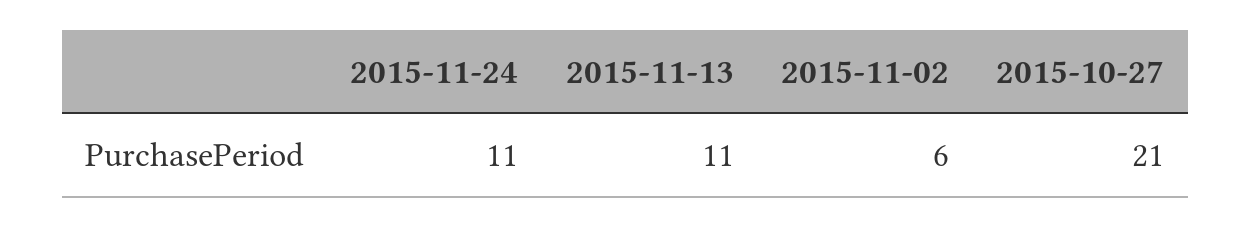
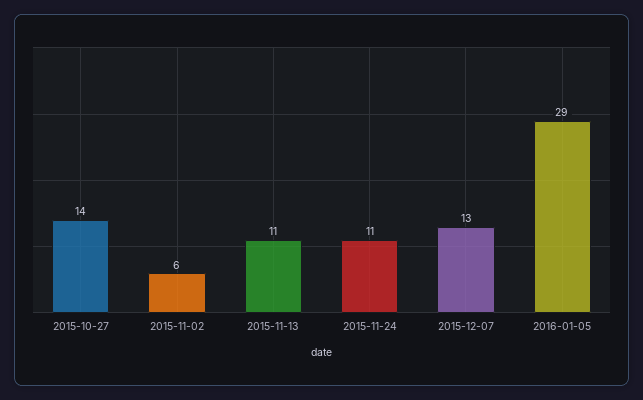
2015-10-27: 21 -> 14
2015-12-07: none -> 13
2016-01-05: none -> 29

